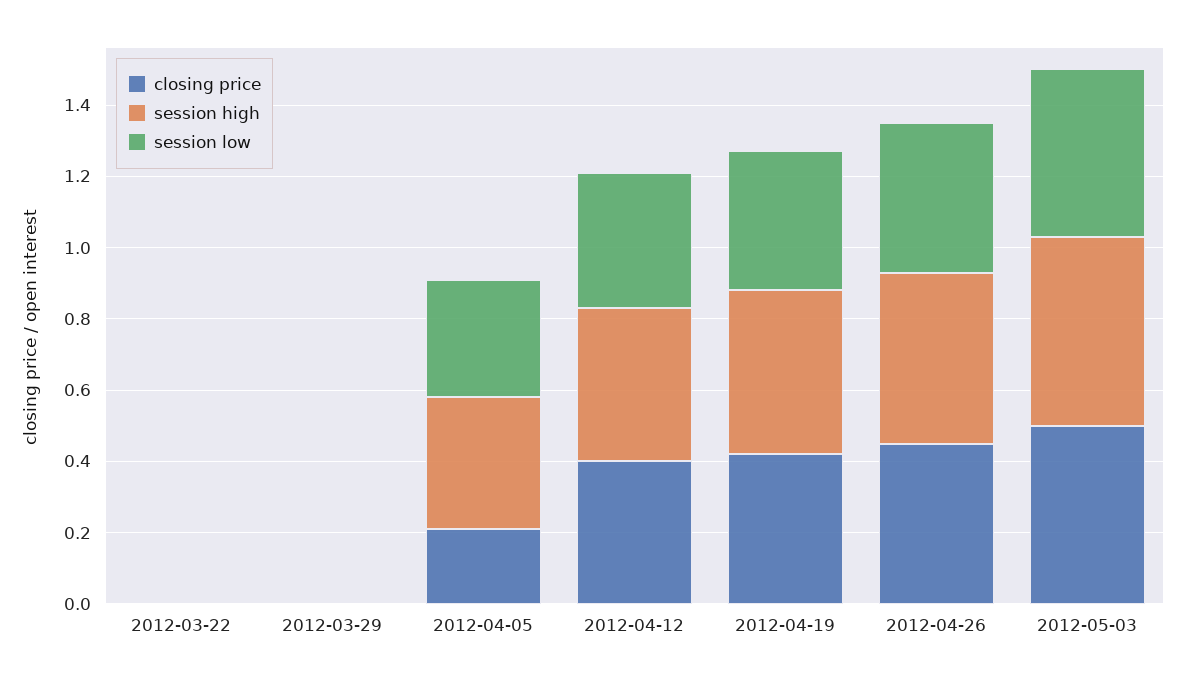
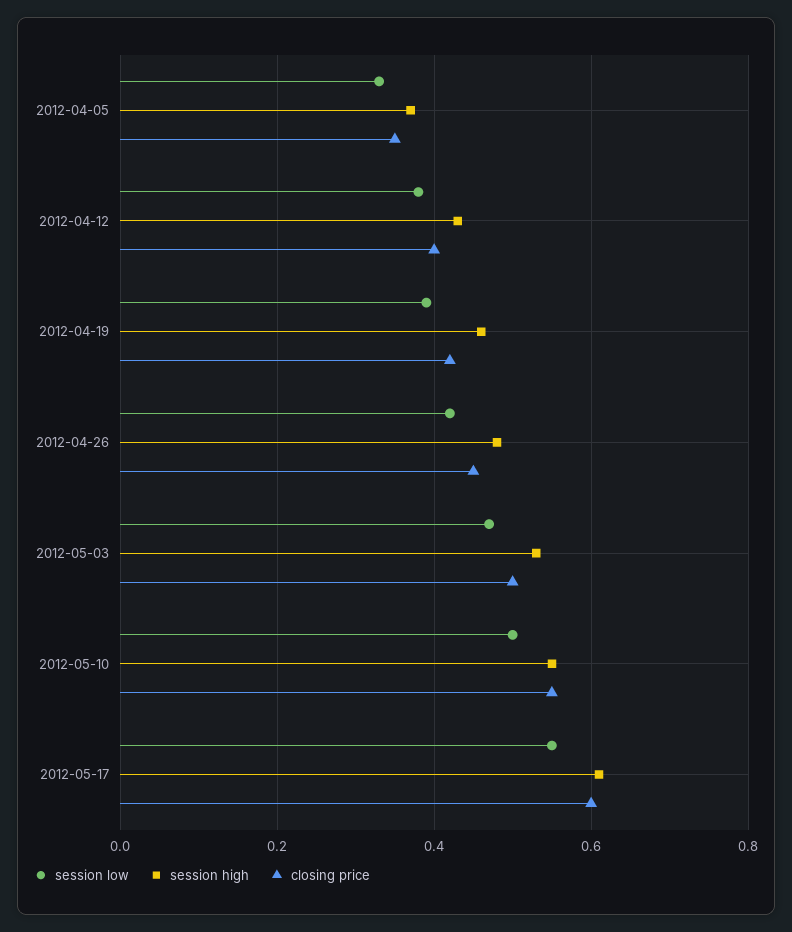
closing price, 2012-03-22: 0 -> none
session high, 2012-03-22: 0 -> none
session low, 2012-03-22: 0 -> none
closing price, 2012-03-29: 0 -> none
session high, 2012-03-29: 0 -> none
session low, 2012-03-29: 0 -> none
closing price, 2012-04-05: 0.2 -> 0.35
session low, 2012-05-10: none -> 0.5
session high, 2012-05-10: none -> 0.55
closing price, 2012-05-10: none -> 0.55
session low, 2012-05-17: none -> 0.55
session high, 2012-05-17: none -> 0.6
closing price, 2012-05-17: none -> 0.6

